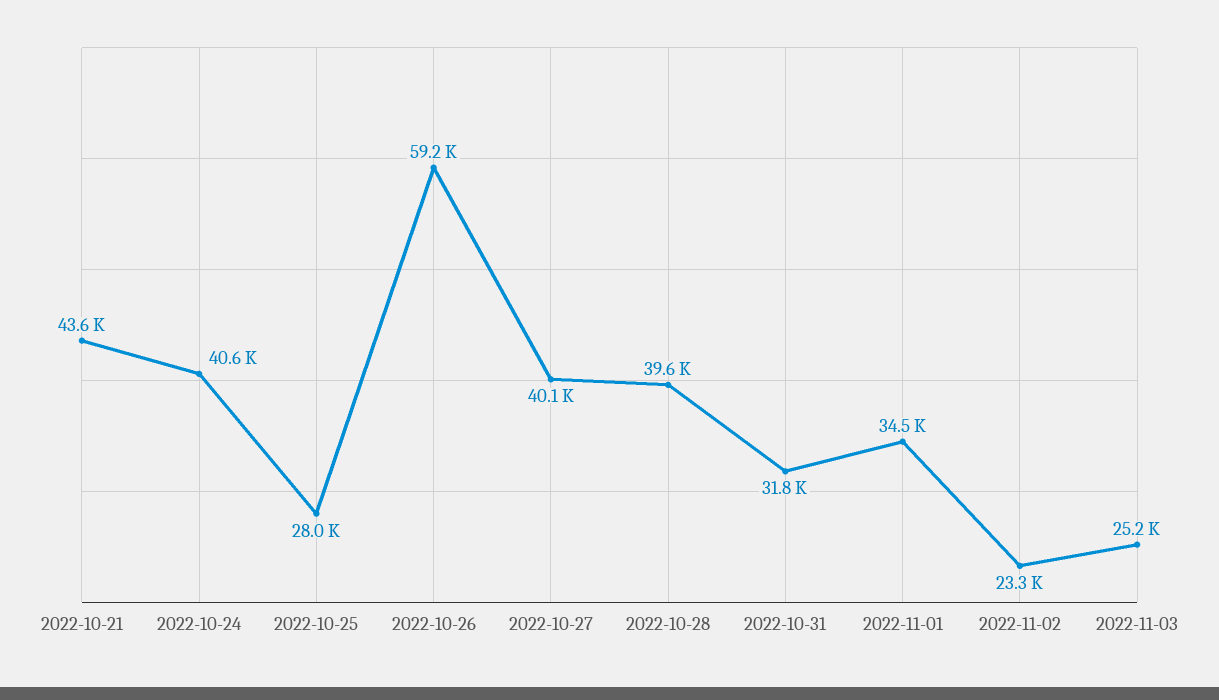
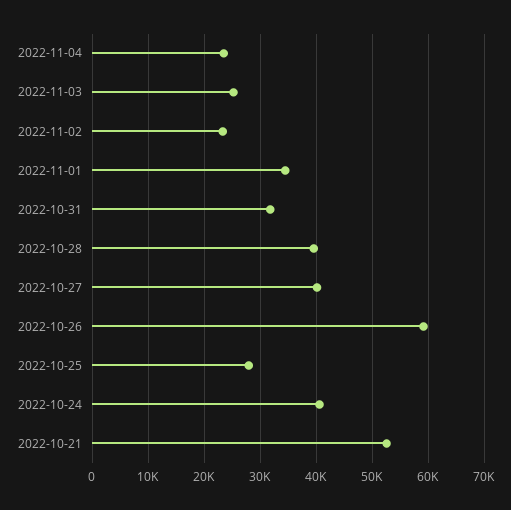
2022-10-21: 43600 -> 52000
2022-11-04: none -> 24000

